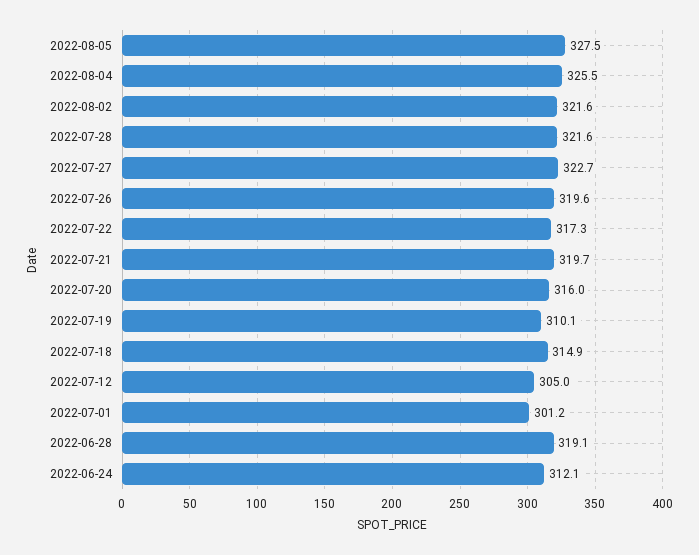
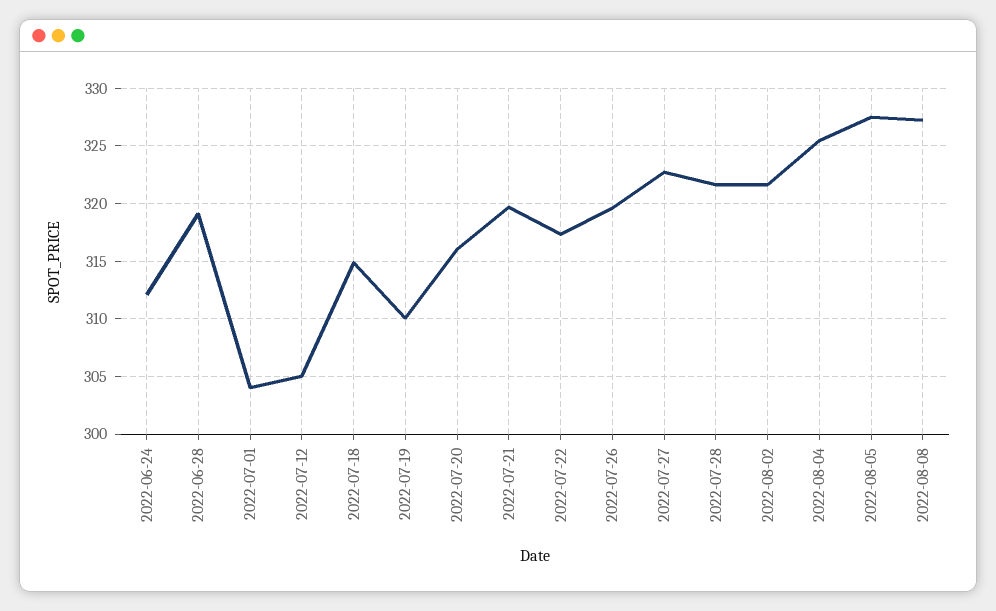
2022-07-01: 301.2 -> 304
2022-08-08: none -> 327

